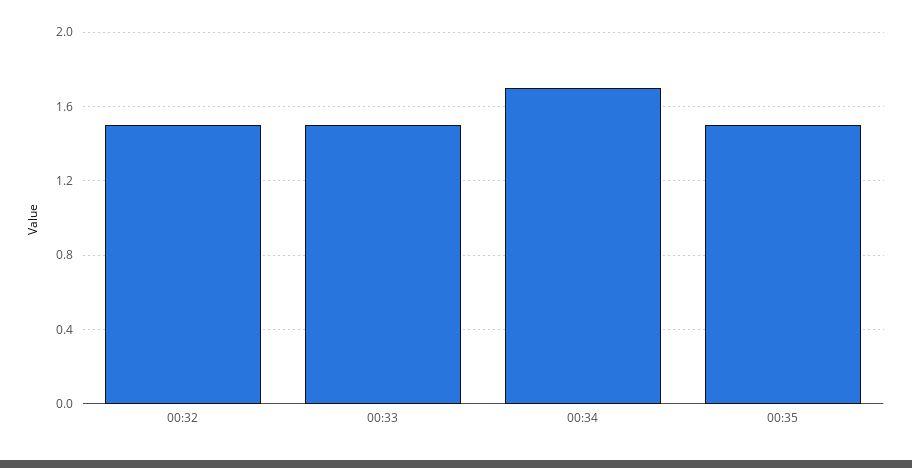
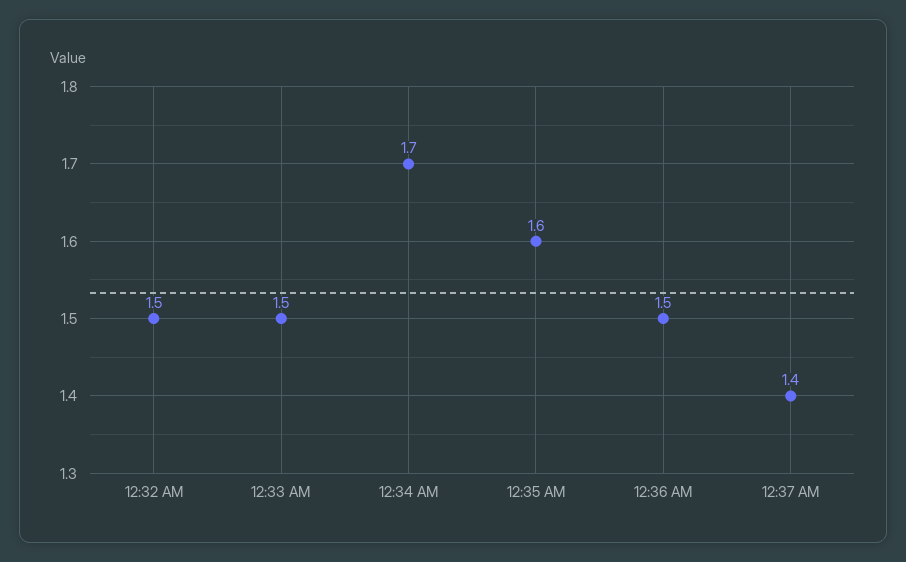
00:35: 1.5 -> 1.6
12:36 AM: none -> 1.5
12:37 AM: none -> 1.4

